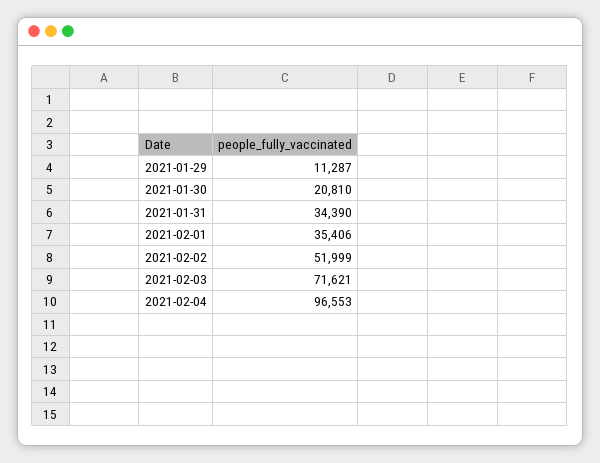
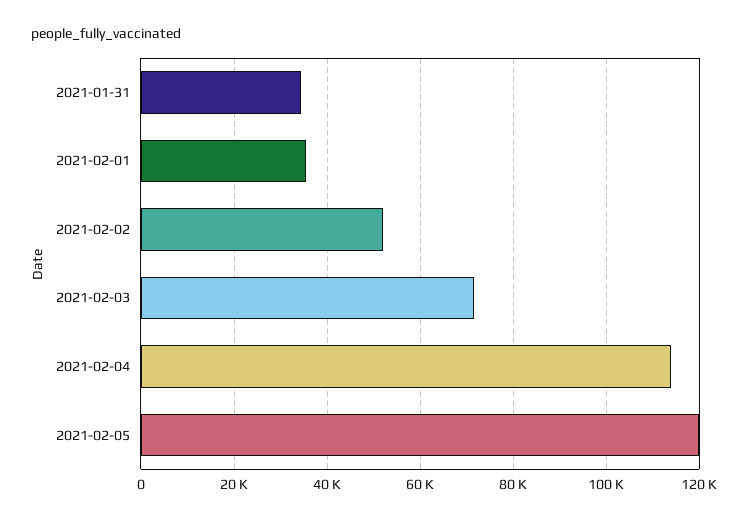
2021-01-29: 11287 -> none
2021-01-30: 20810 -> none
2021-02-04: 96553 -> 114000
2021-02-05: none -> 120000

